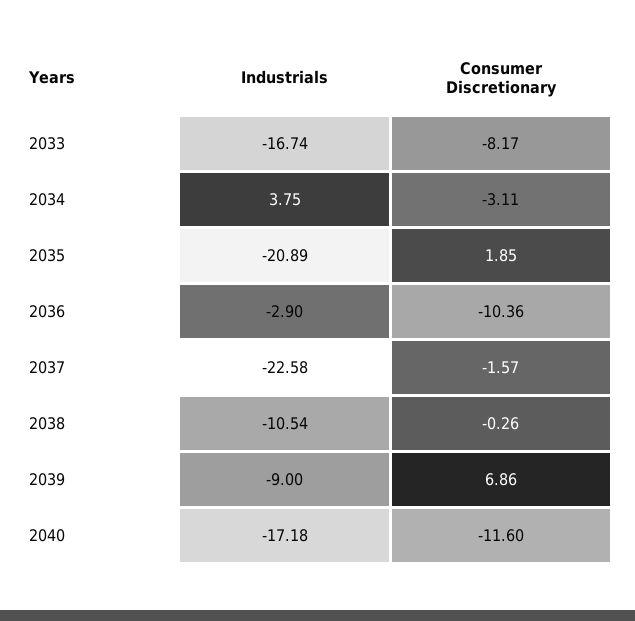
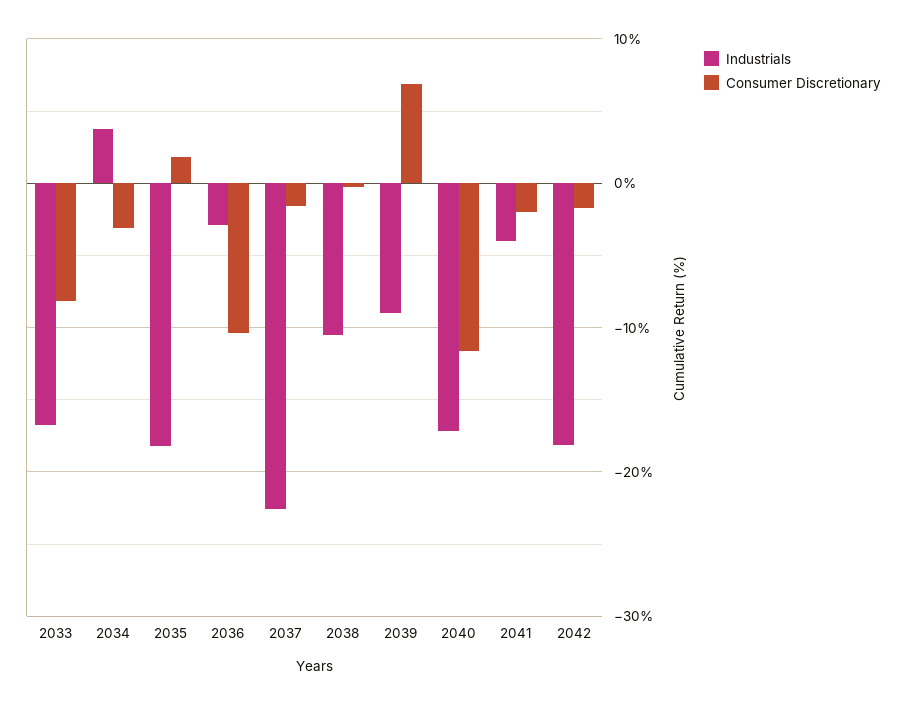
Industrials, 2035: -20.89 -> -18
Industrials, 2041: none -> -4
Consumer Discretionary, 2041: none -> -2
Industrials, 2042: none -> -18
Consumer Discretionary, 2042: none -> -2

